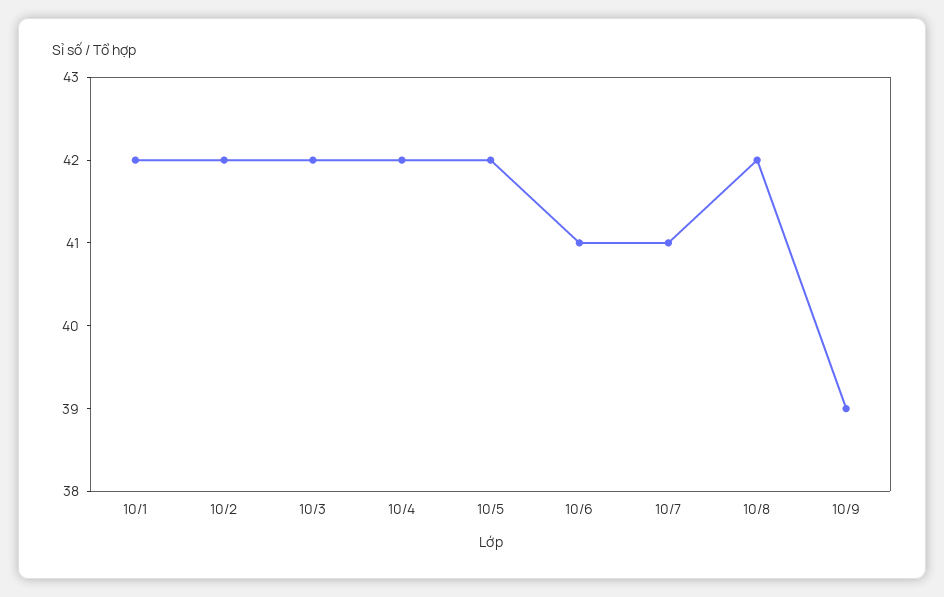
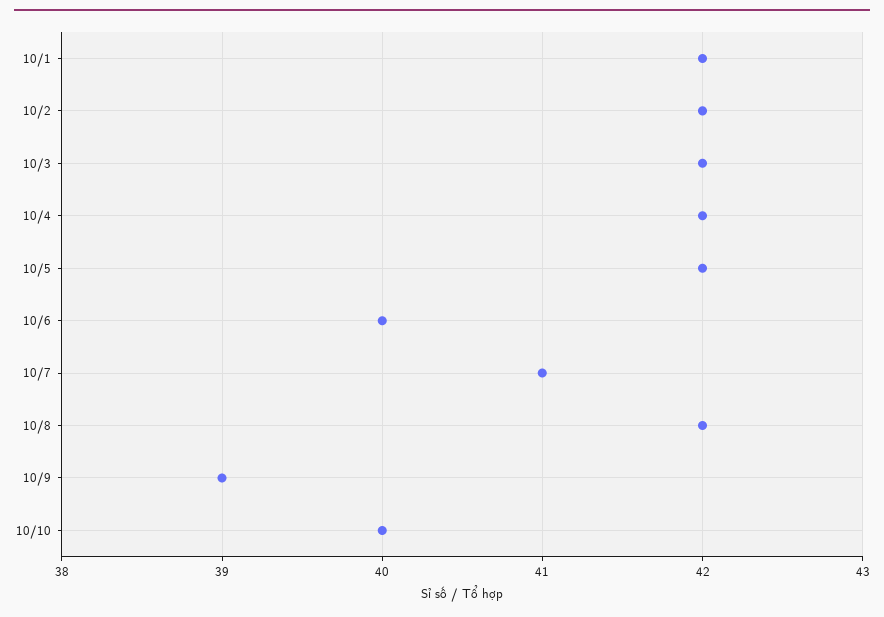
10/6: 41 -> 40
10/10: none -> 40

